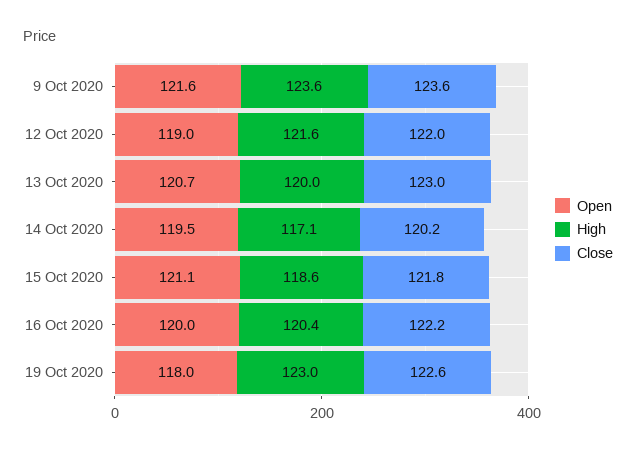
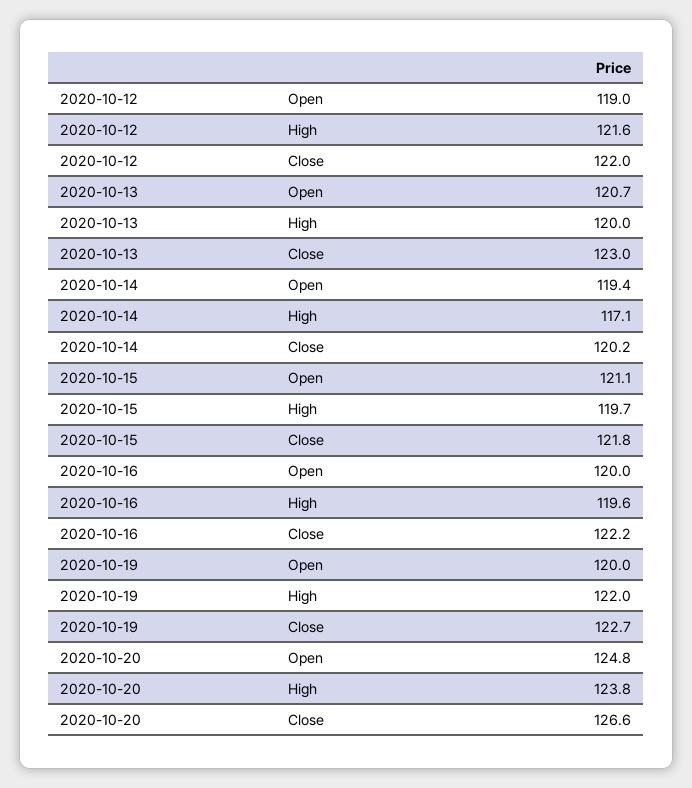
Open, 9 Oct 2020: 121.6 -> none
High, 9 Oct 2020: 123.6 -> none
Close, 9 Oct 2020: 123.6 -> none
Open, 14 Oct 2020: 119.5 -> 119.4
High, 15 Oct 2020: 118.6 -> 119.7
High, 16 Oct 2020: 120.4 -> 119.6
Open, 19 Oct 2020: 118 -> 120
High, 19 Oct 2020: 123 -> 122
Close, 19 Oct 2020: 122.6 -> 122.7
Open, 2020-10-20: none -> 124.8
High, 2020-10-20: none -> 123.8
Close, 2020-10-20: none -> 126.6

